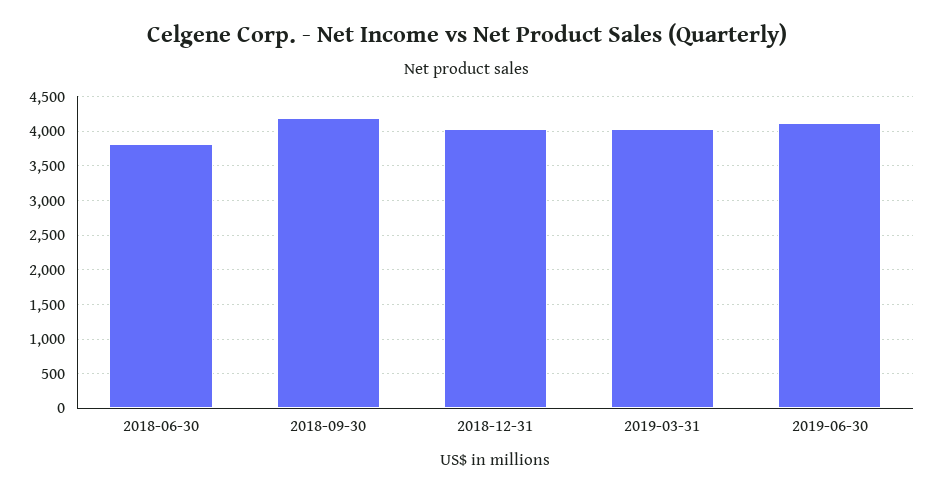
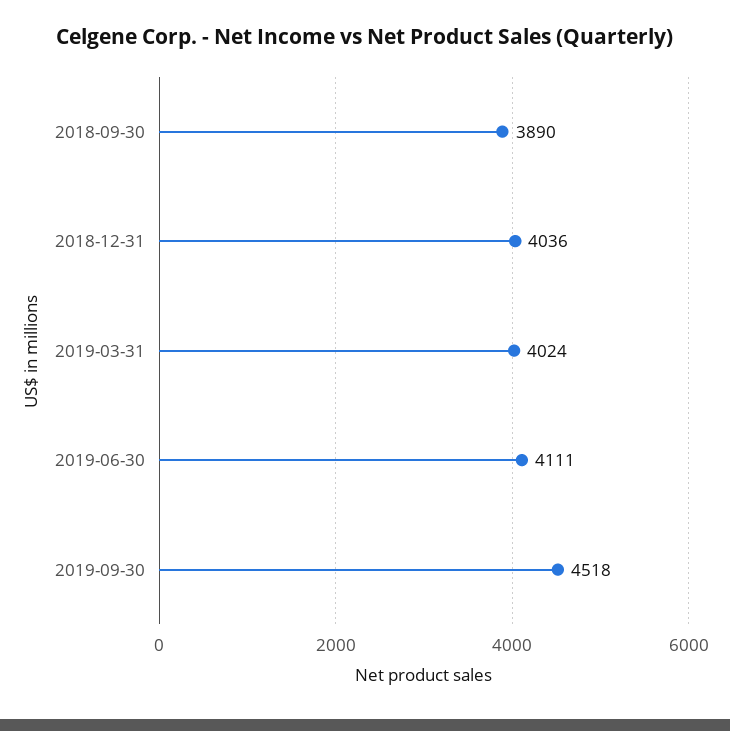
2018-06-30: 3800 -> none
2018-09-30: 4200 -> 3890
2019-09-30: none -> 4518

